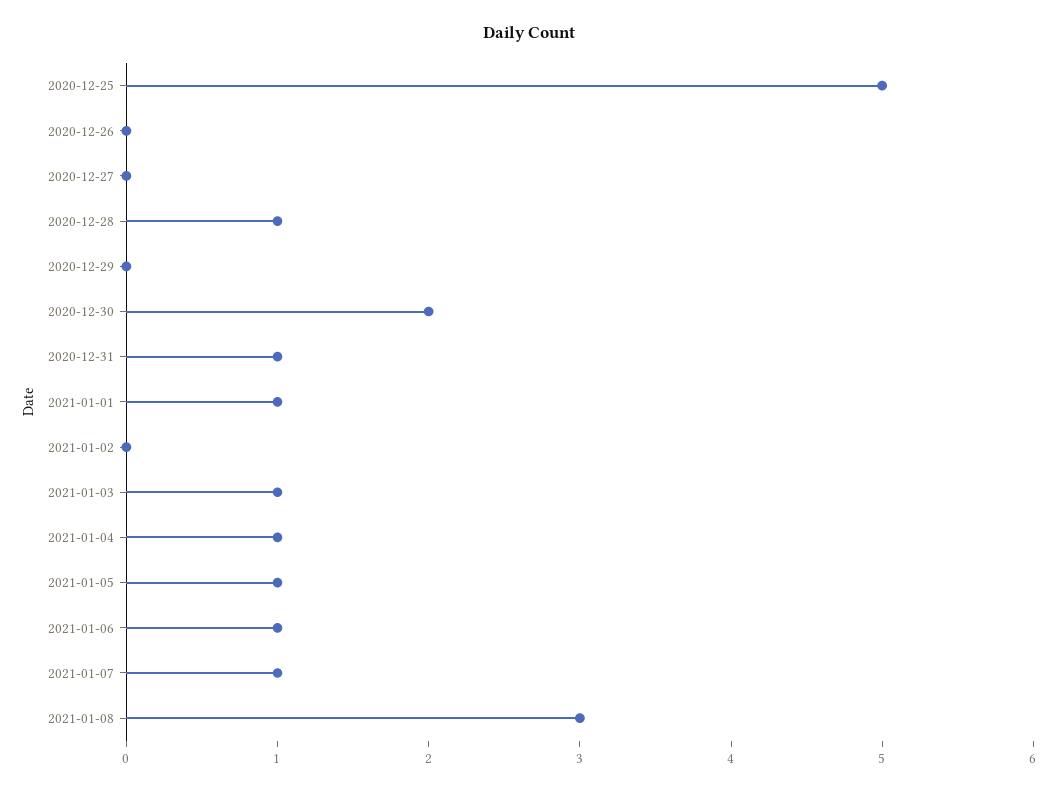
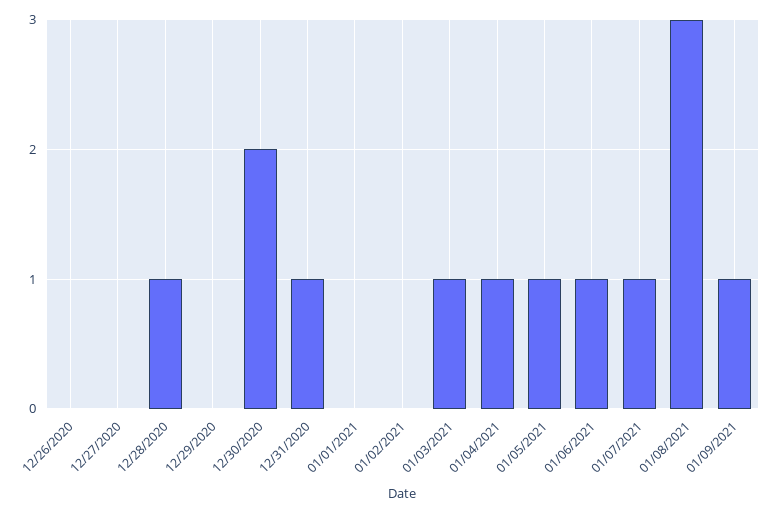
2020-12-25: 5 -> none
2021-01-01: 1 -> 0
01/09/2021: none -> 1

